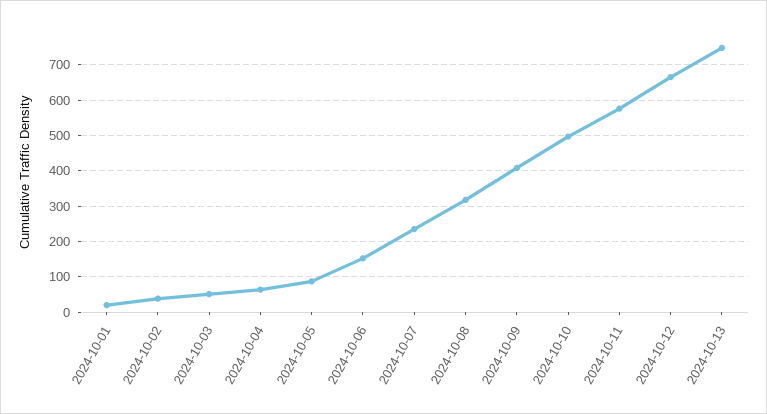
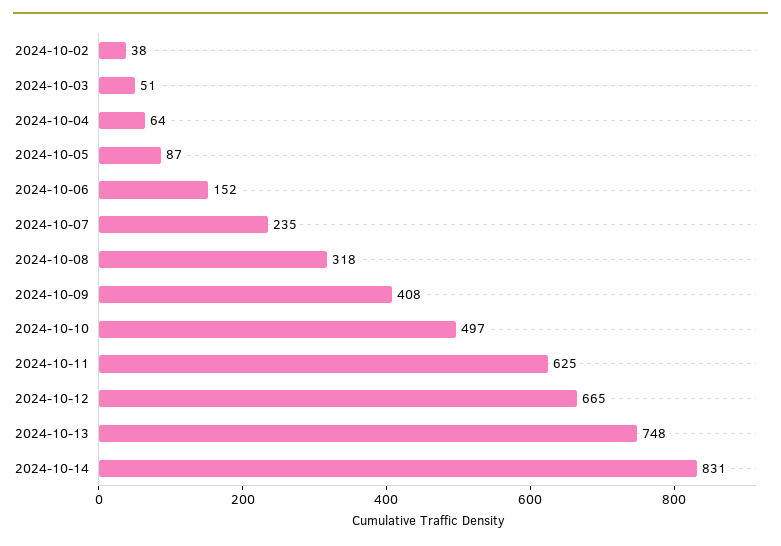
2024-10-01: 20 -> none
2024-10-11: 580 -> 625
2024-10-14: none -> 831

